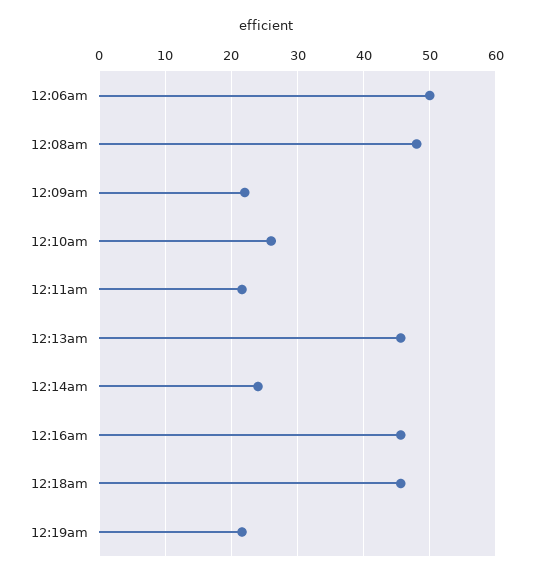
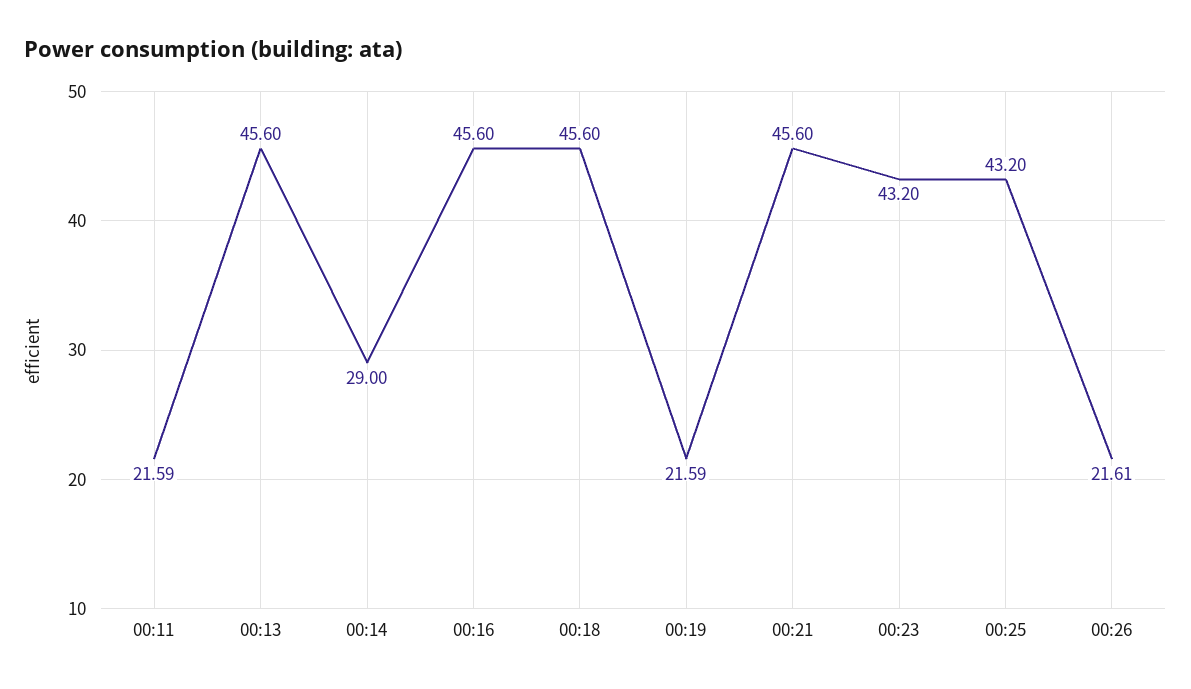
12:06am: 50 -> none
12:08am: 48 -> none
12:09am: 22 -> none
12:10am: 26 -> none
12:14am: 24 -> 29
00:21: none -> 45.6
00:23: none -> 43.2
00:25: none -> 43.2
00:26: none -> 21.61

